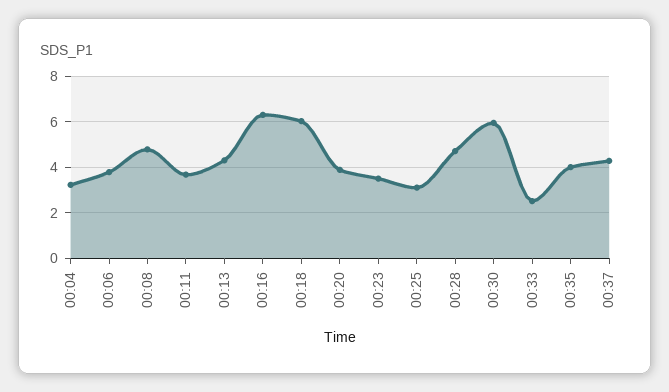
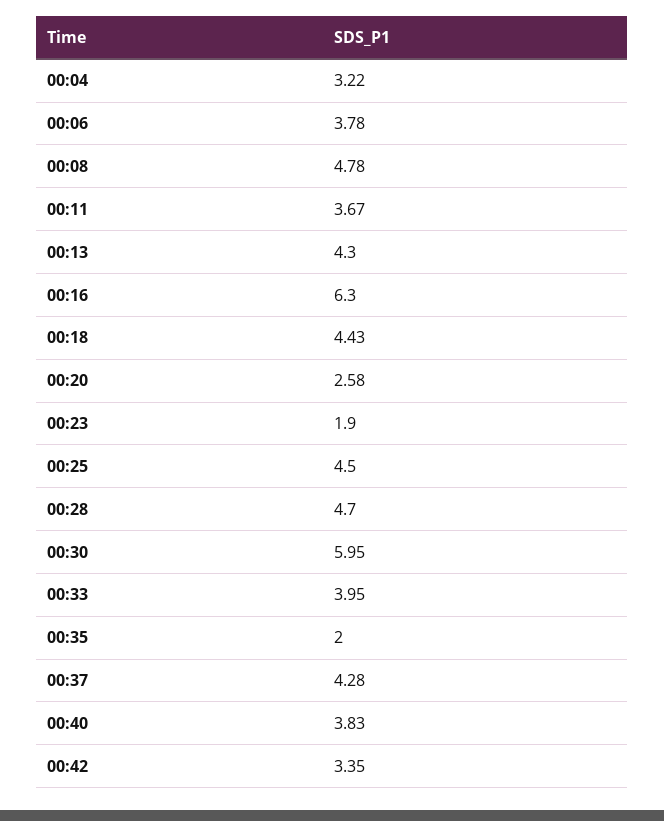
00:18: 6 -> 4.43
00:20: 4 -> 2.58
00:23: 3.5 -> 1.9
00:25: 3 -> 4.5
00:33: 2.5 -> 3.95
00:35: 4 -> 2
00:40: none -> 3.83
00:42: none -> 3.35

